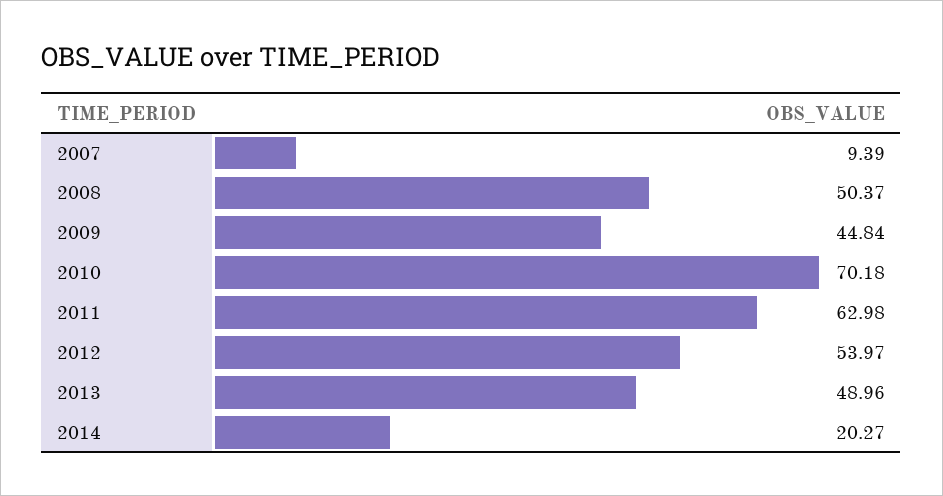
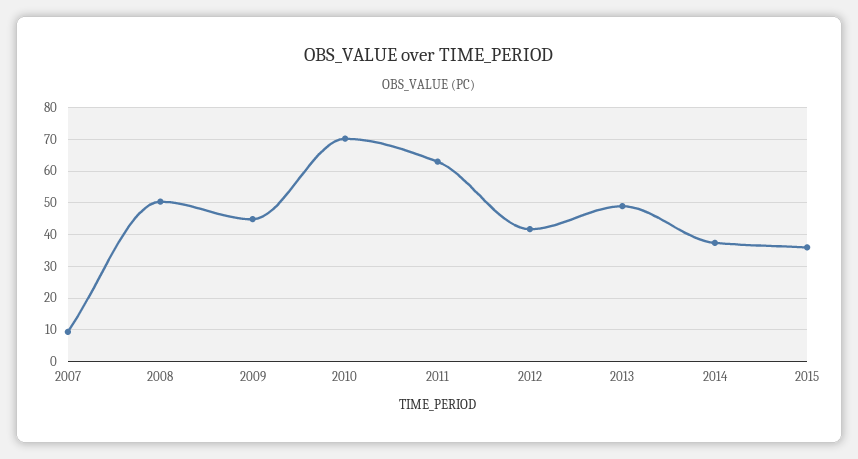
2012: 53.97 -> 42
2014: 20.27 -> 38
2015: none -> 36

